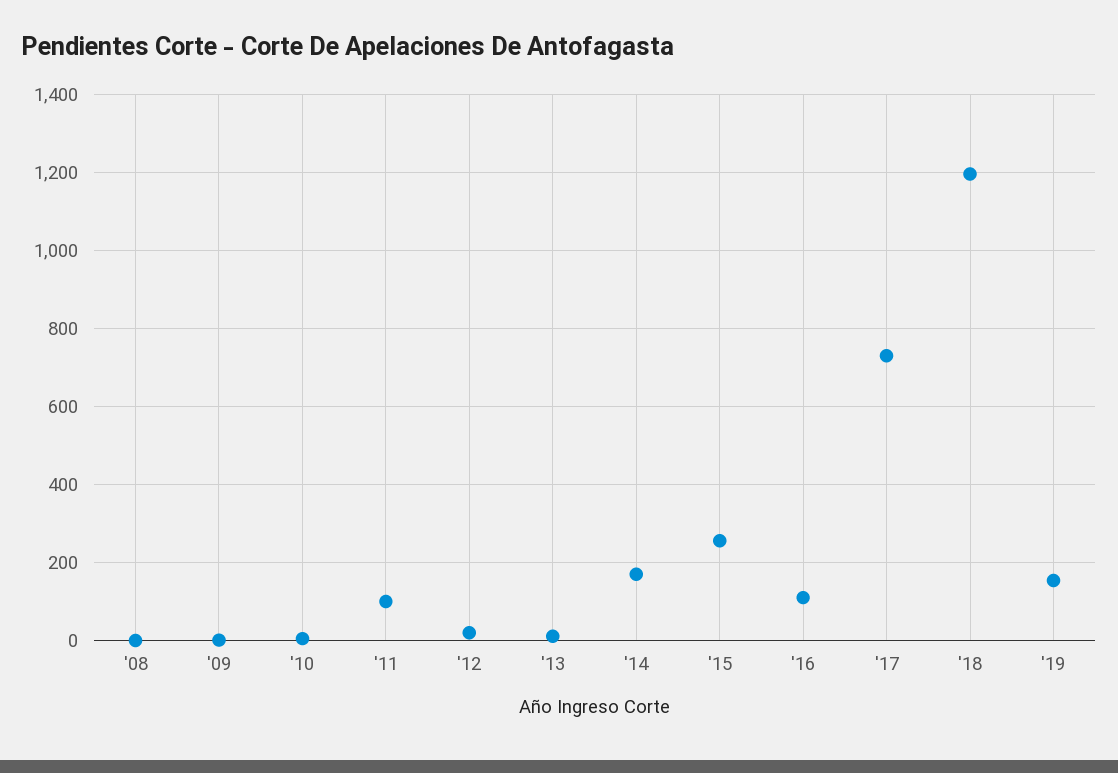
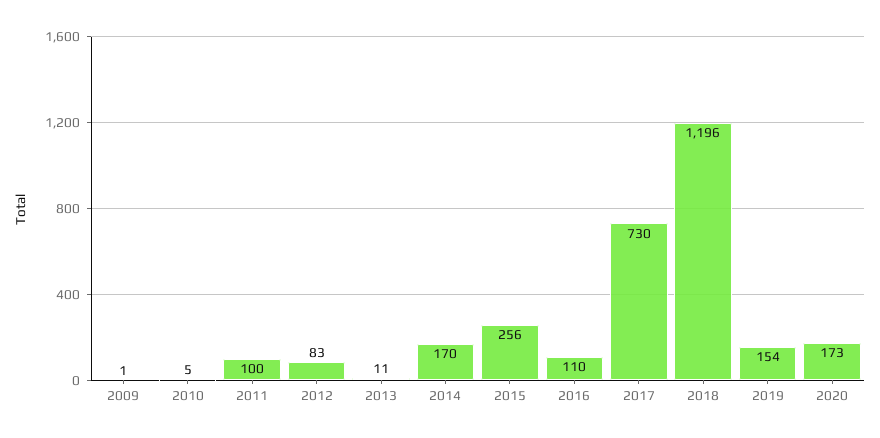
'08: 0 -> none
'12: 20 -> 83
2020: none -> 173

